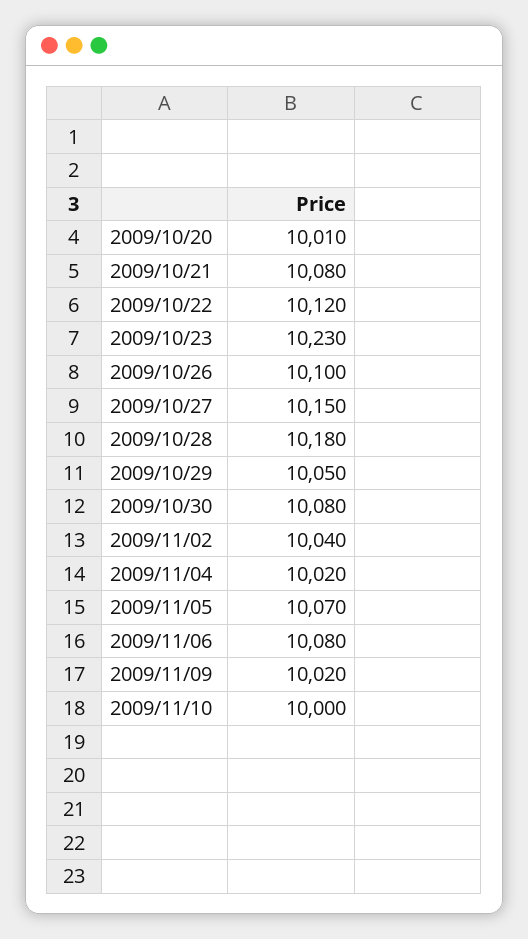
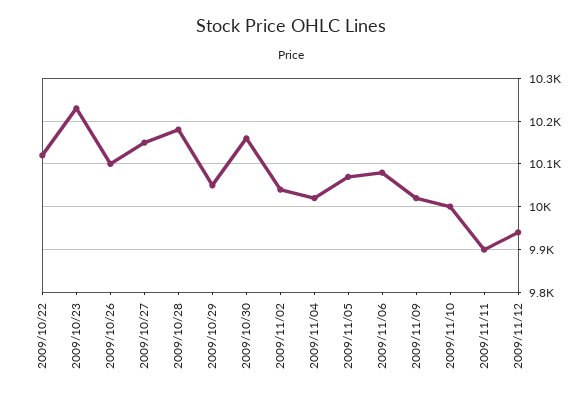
2009/10/20: 10010 -> none
2009/10/21: 10080 -> none
2009/10/30: 10080 -> 10160
2009/11/11: none -> 9900
2009/11/12: none -> 9940

